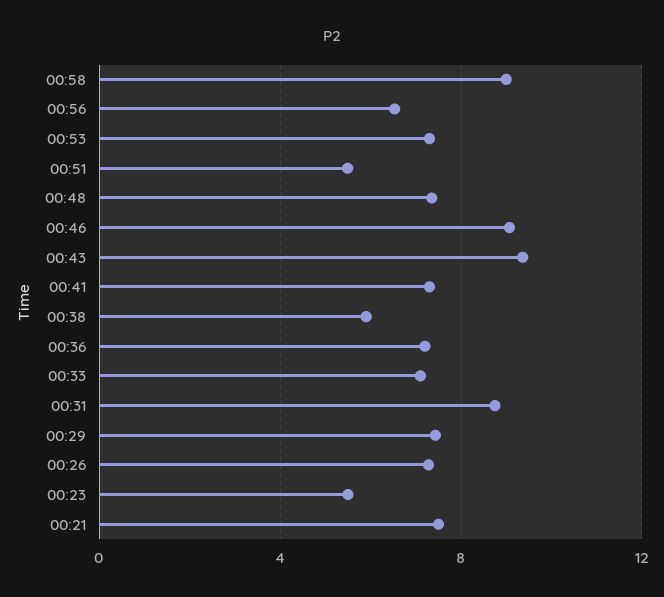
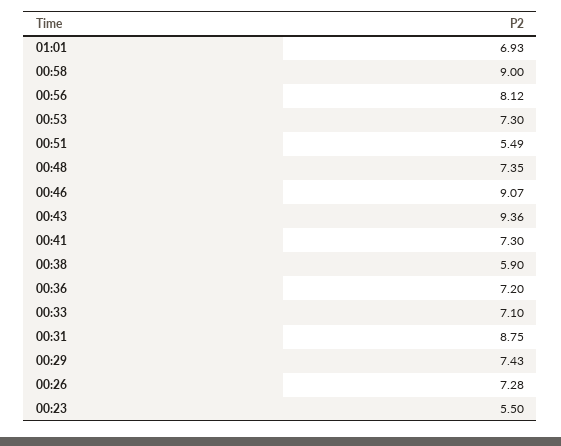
00:56: 6.5 -> 8.12
00:21: 7.5 -> none
01:01: none -> 6.93

